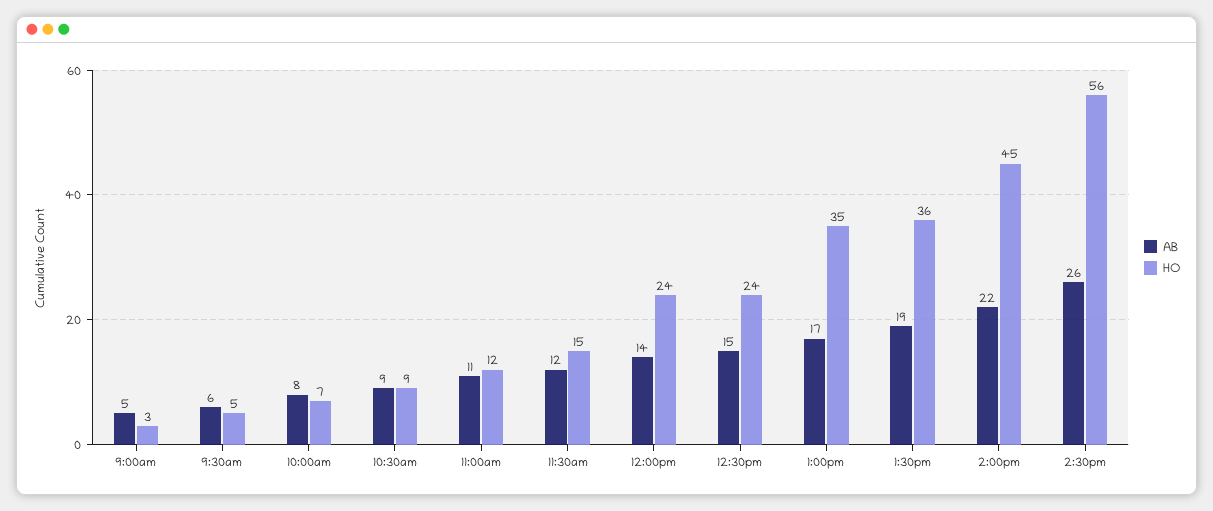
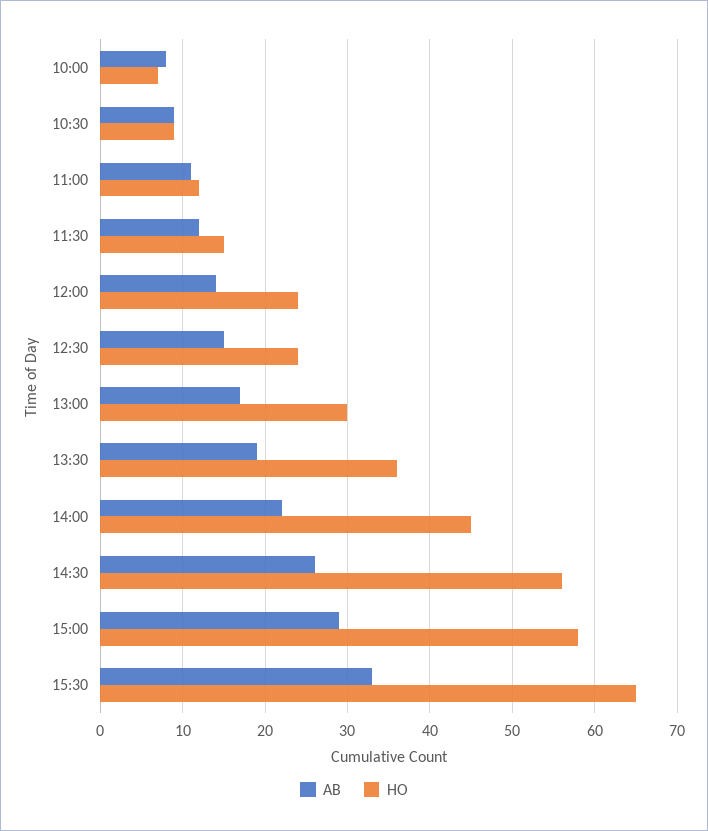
AB, 9:00am: 5 -> none
HO, 9:00am: 3 -> none
AB, 9:30am: 6 -> none
HO, 9:30am: 5 -> none
HO, 1:00pm: 35 -> 30
AB, 15:00: none -> 29
HO, 15:00: none -> 58
AB, 15:30: none -> 33
HO, 15:30: none -> 65

